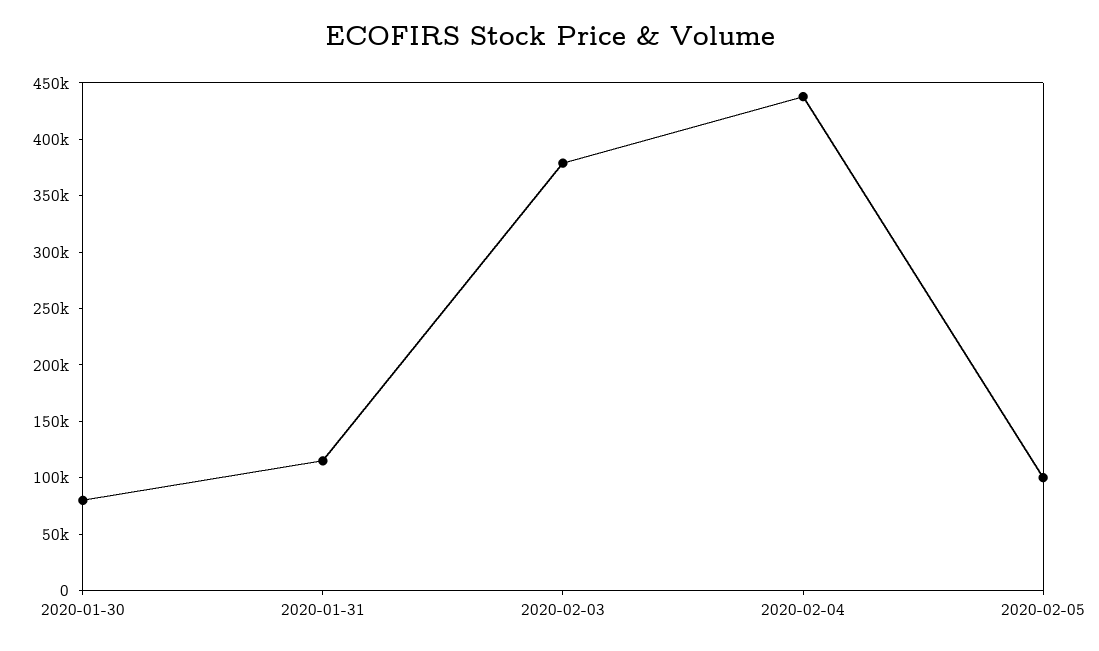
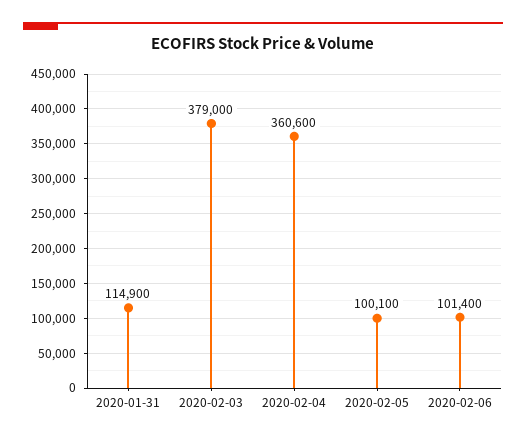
2020-01-30: 80000 -> none
2020-02-04: 440000 -> 360600
2020-02-06: none -> 101400

